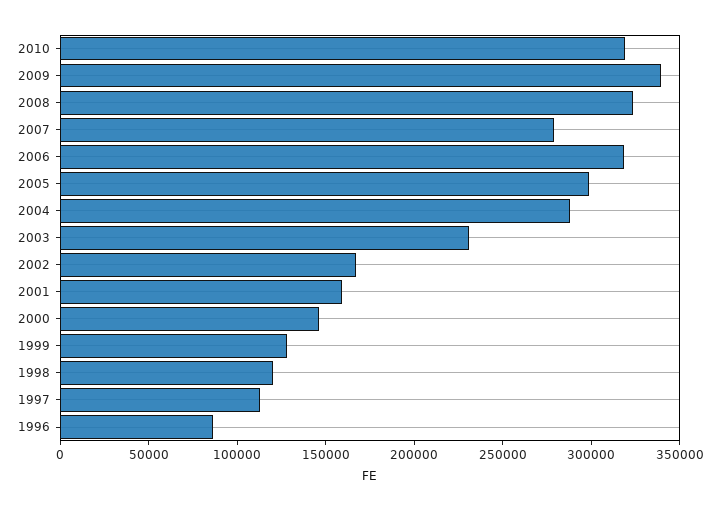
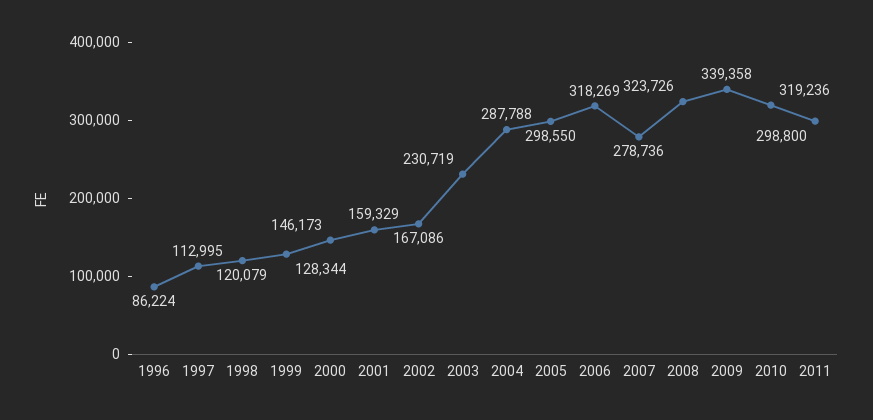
2011: none -> 298800

